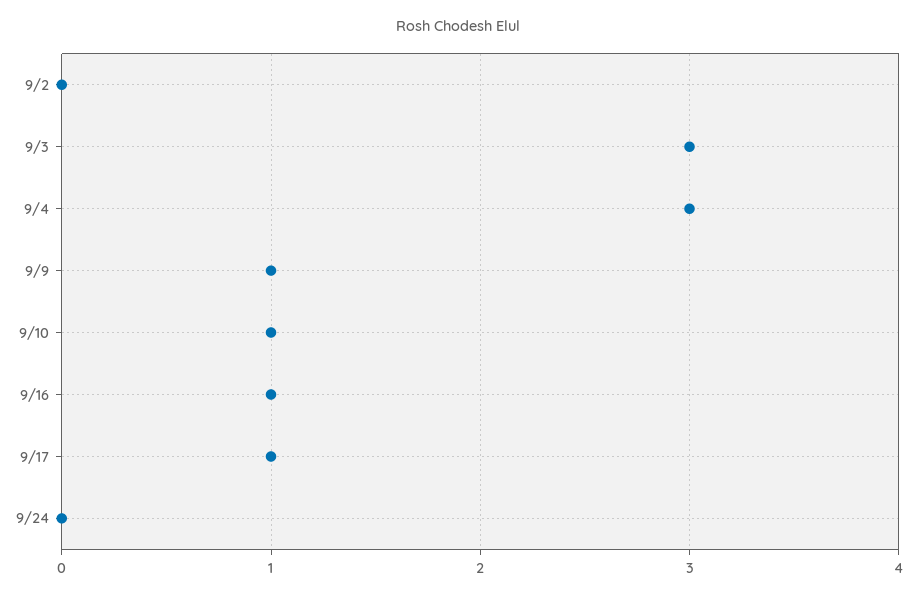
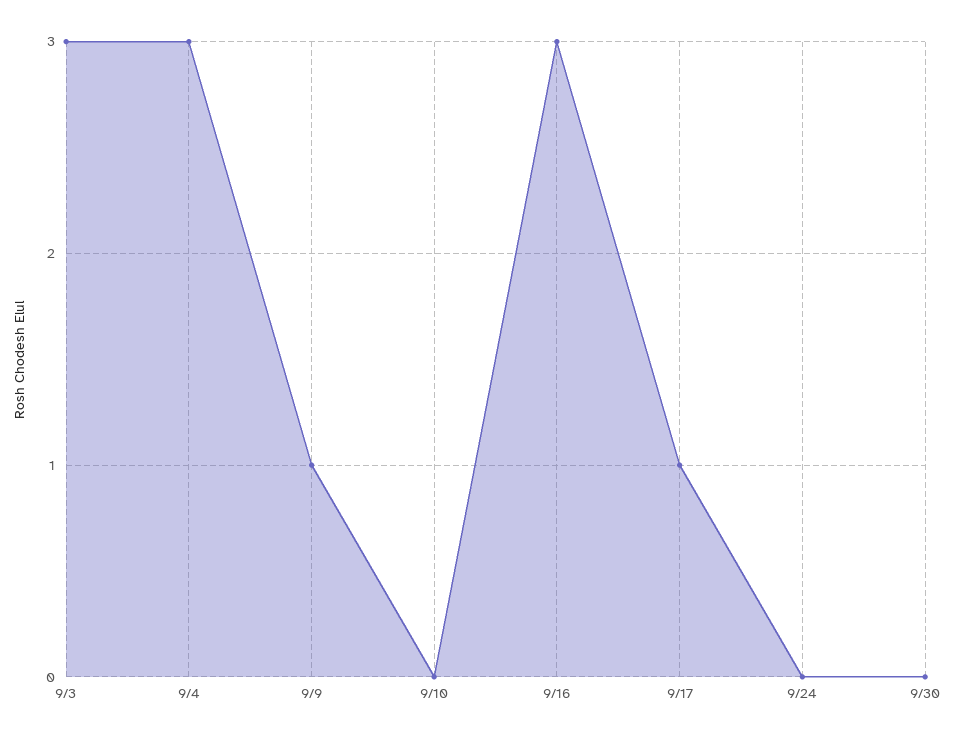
9/2: 0 -> none
9/10: 1 -> 0
9/16: 1 -> 3
9/30: none -> 0

